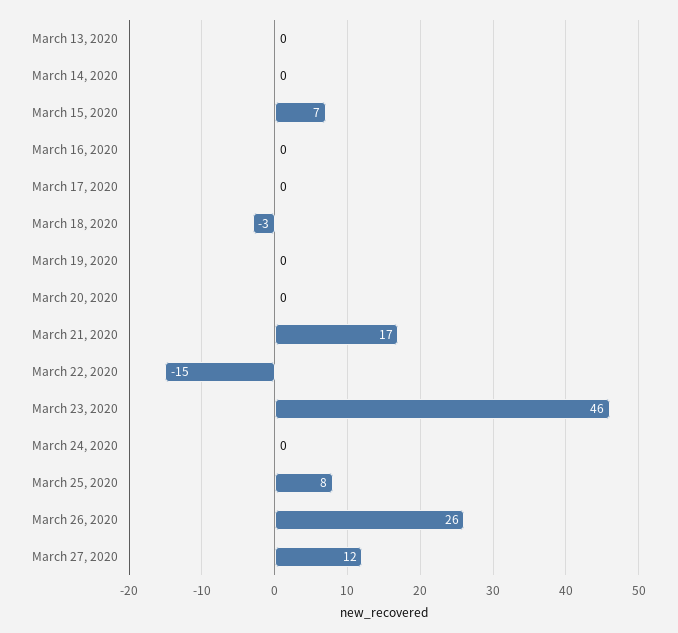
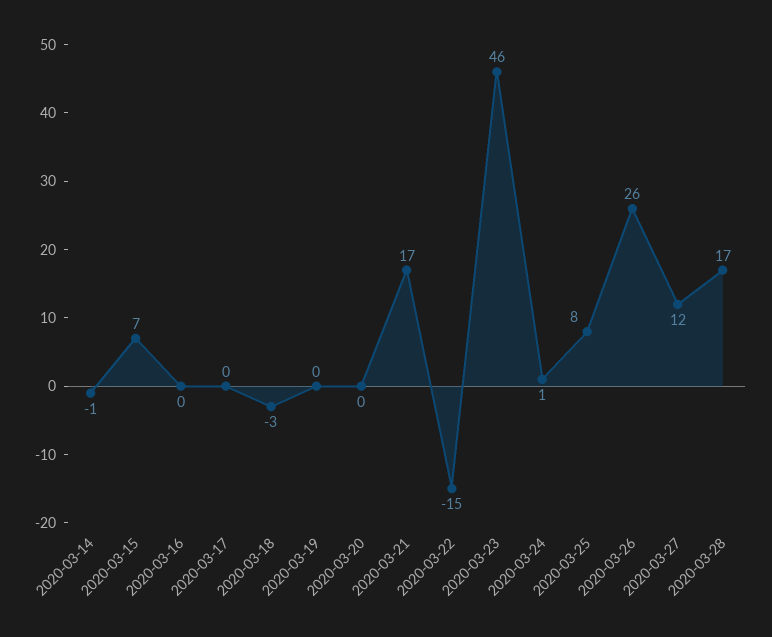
March 13, 2020: 0 -> none
March 14, 2020: 0 -> -1
March 24, 2020: 0 -> 1
2020-03-28: none -> 17

